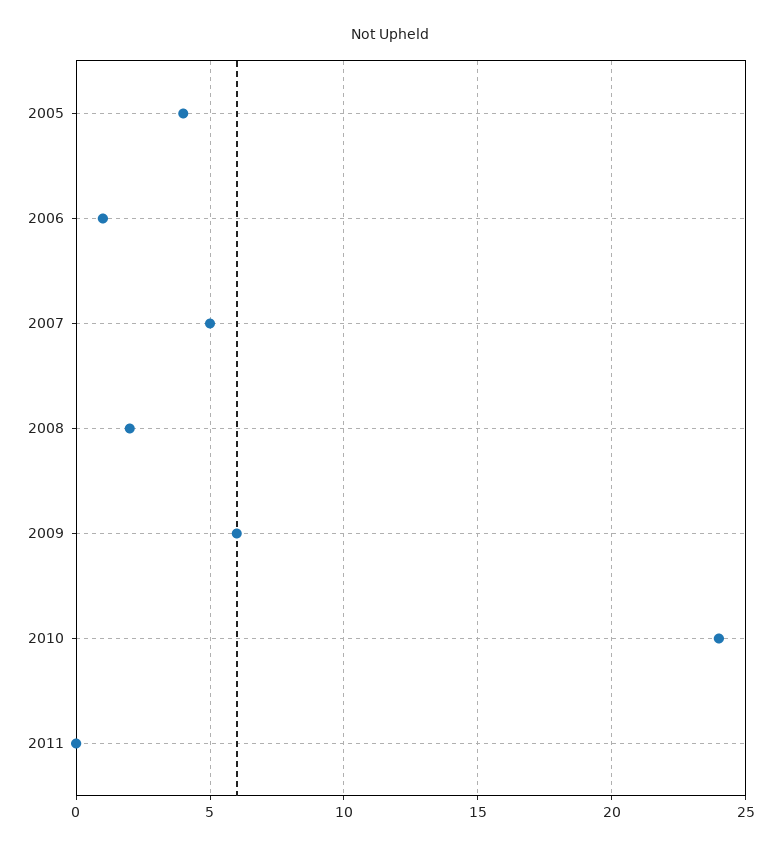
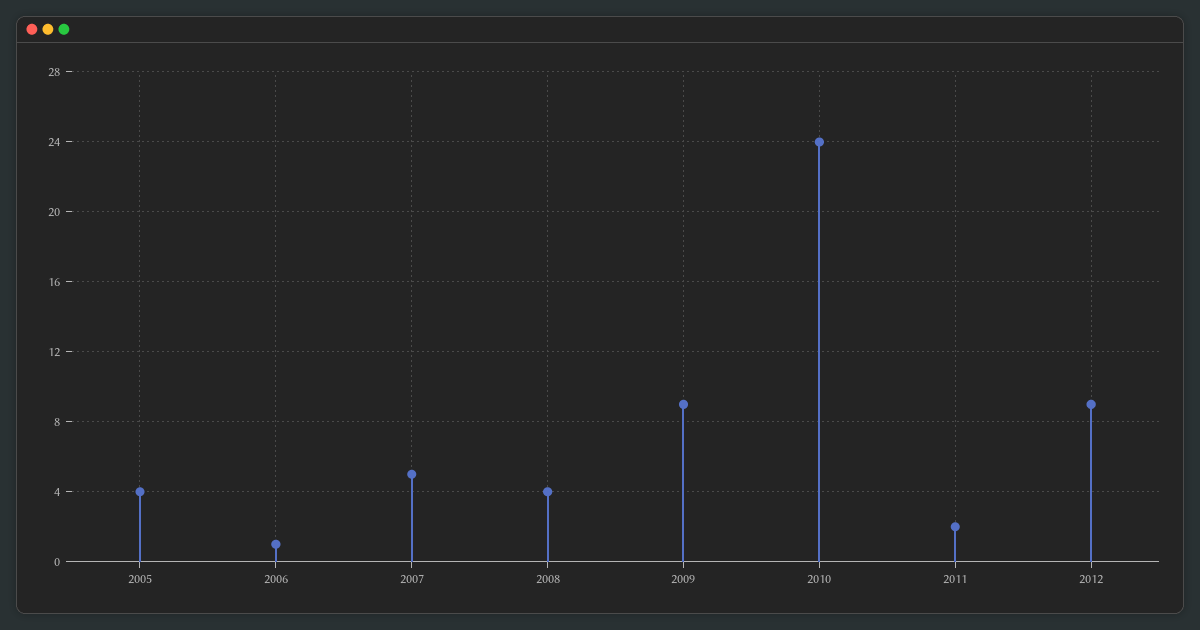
2008: 2 -> 4
2009: 6 -> 9
2011: 0 -> 2
2012: none -> 9

